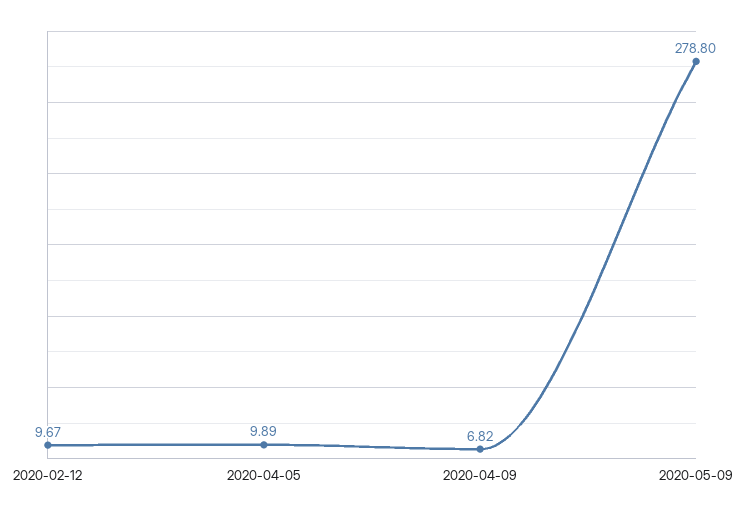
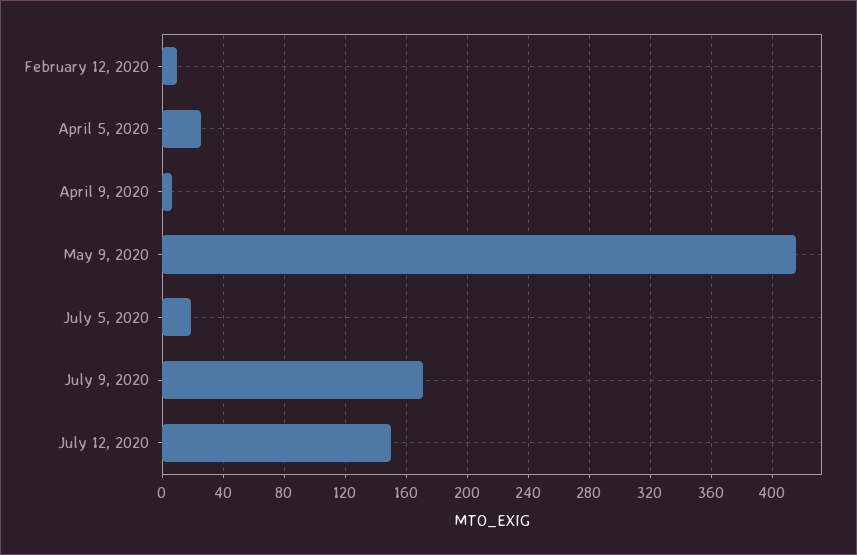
2020-04-05: 9.89 -> 25
2020-05-09: 278.8 -> 415
July 5, 2020: none -> 20
July 9, 2020: none -> 170
July 12, 2020: none -> 150

